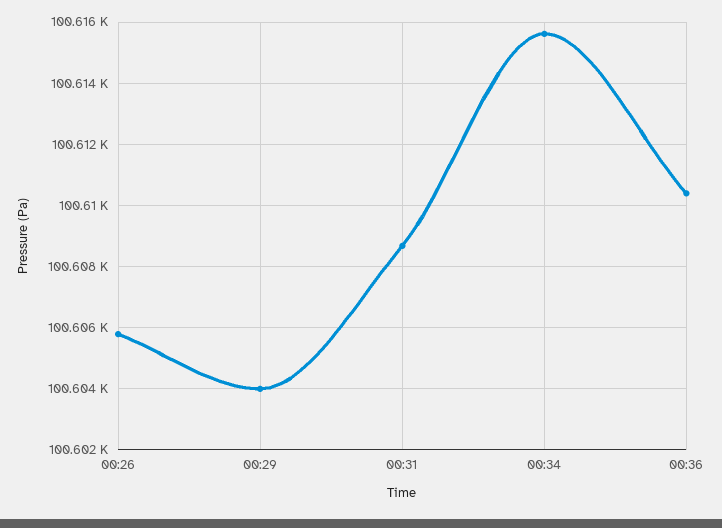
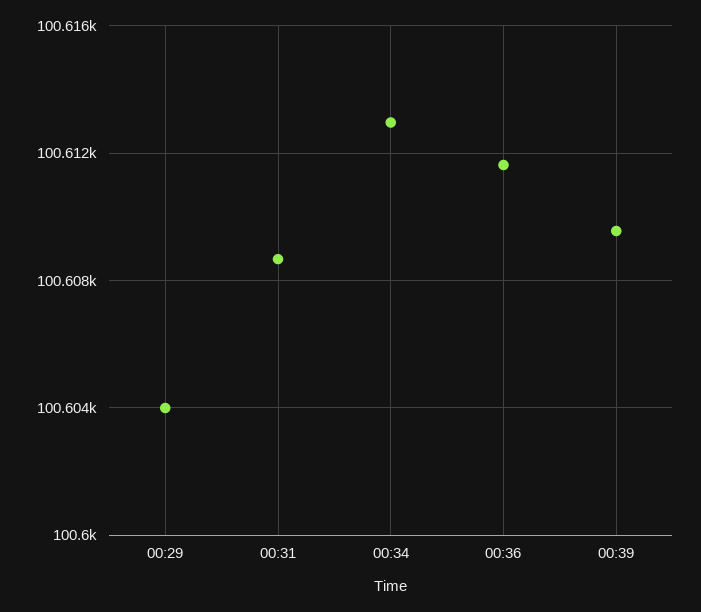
00:26: 100605.8 -> none
00:34: 100615.6 -> 100613
00:36: 100610.4 -> 100611.5
00:39: none -> 100609.5

